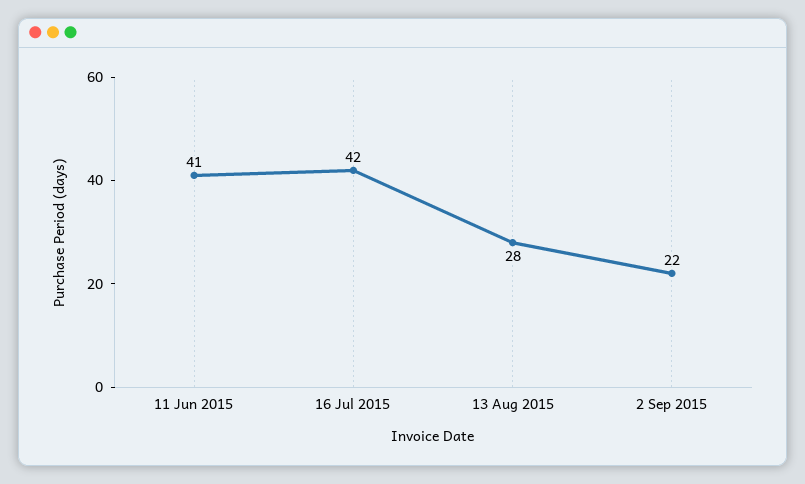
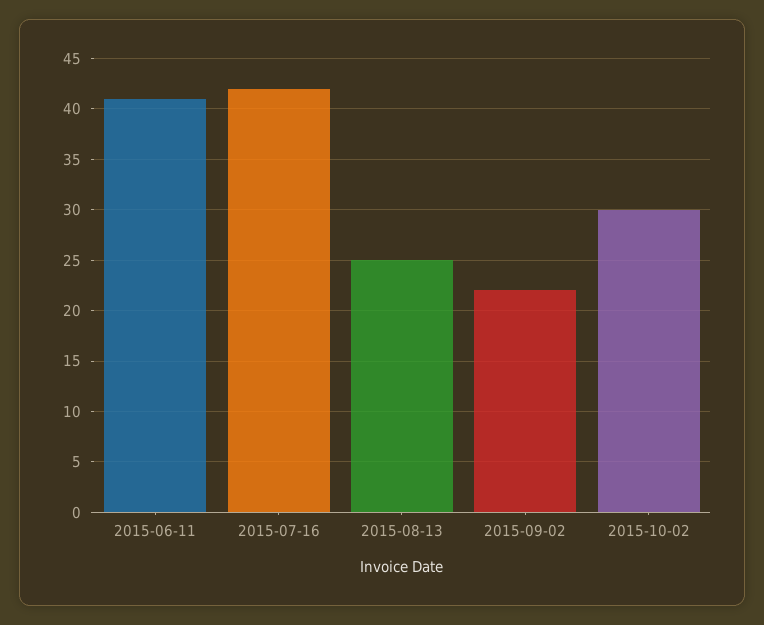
13 Aug 2015: 28 -> 25
2015-10-02: none -> 30

